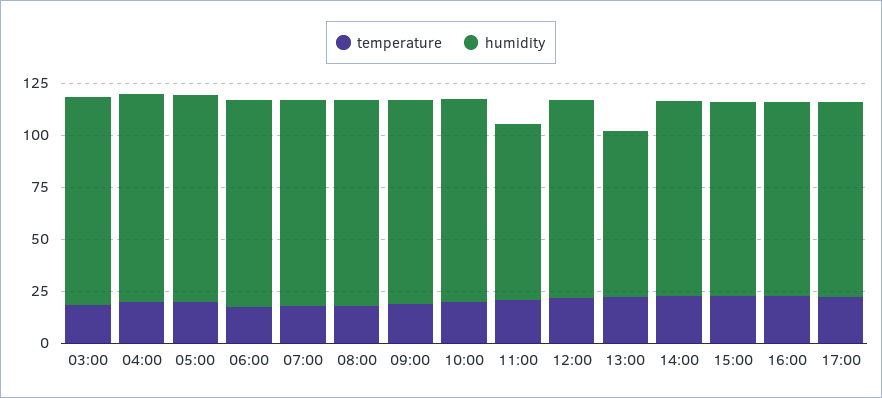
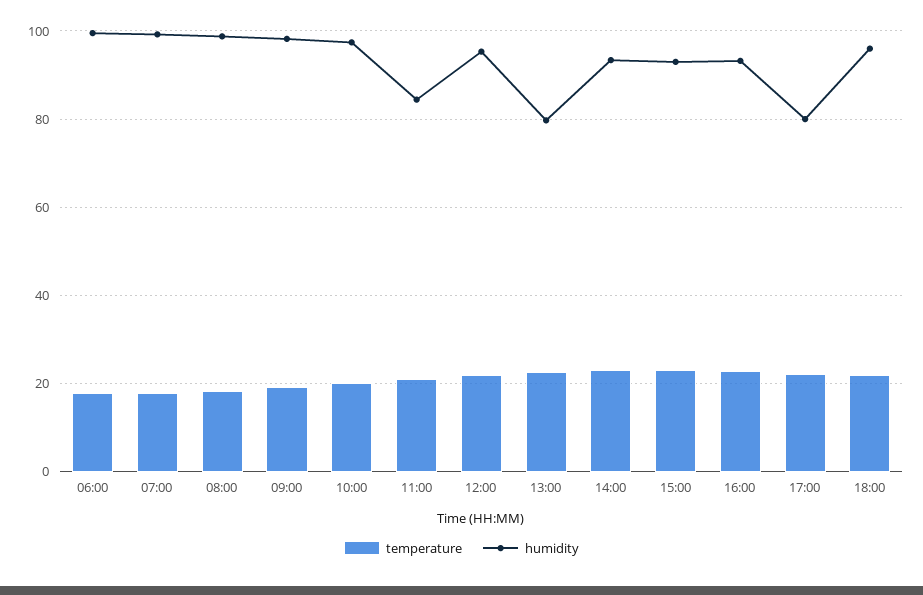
temperature, 03:00: 20 -> none
humidity, 03:00: 100 -> none
temperature, 04:00: 20 -> none
humidity, 04:00: 100 -> none
temperature, 05:00: 20 -> none
humidity, 05:00: 100 -> none
humidity, 17:00: 95 -> 80
temperature, 18:00: none -> 22
humidity, 18:00: none -> 96

